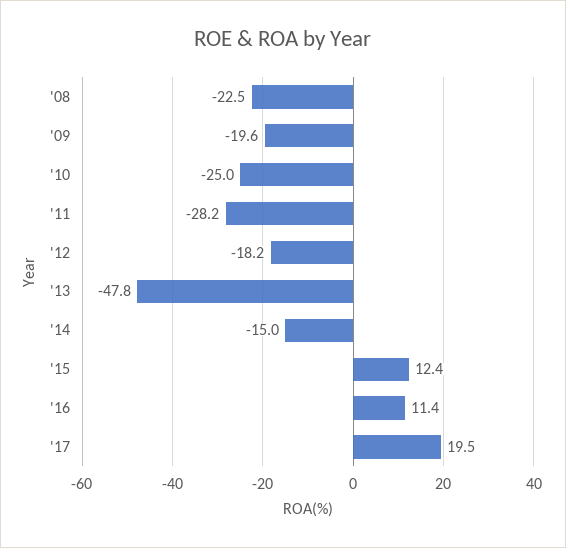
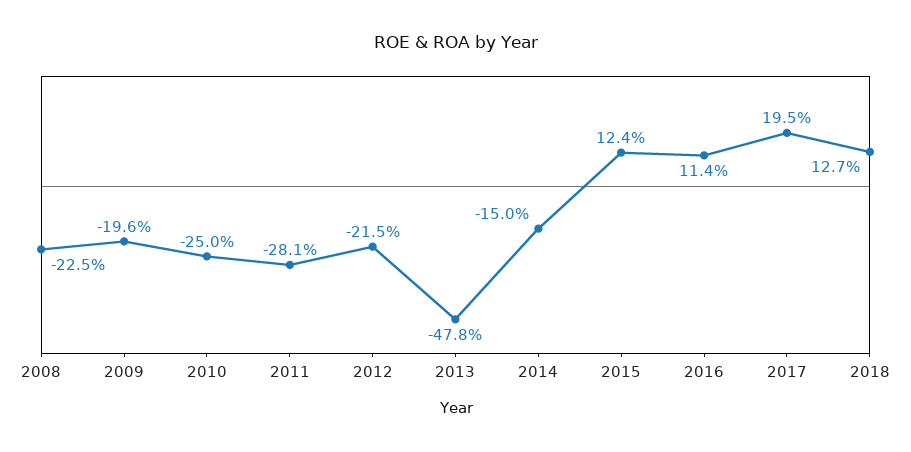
'11: -28.2 -> -28.1
'12: -18.2 -> -21.5
2018: none -> 12.7

